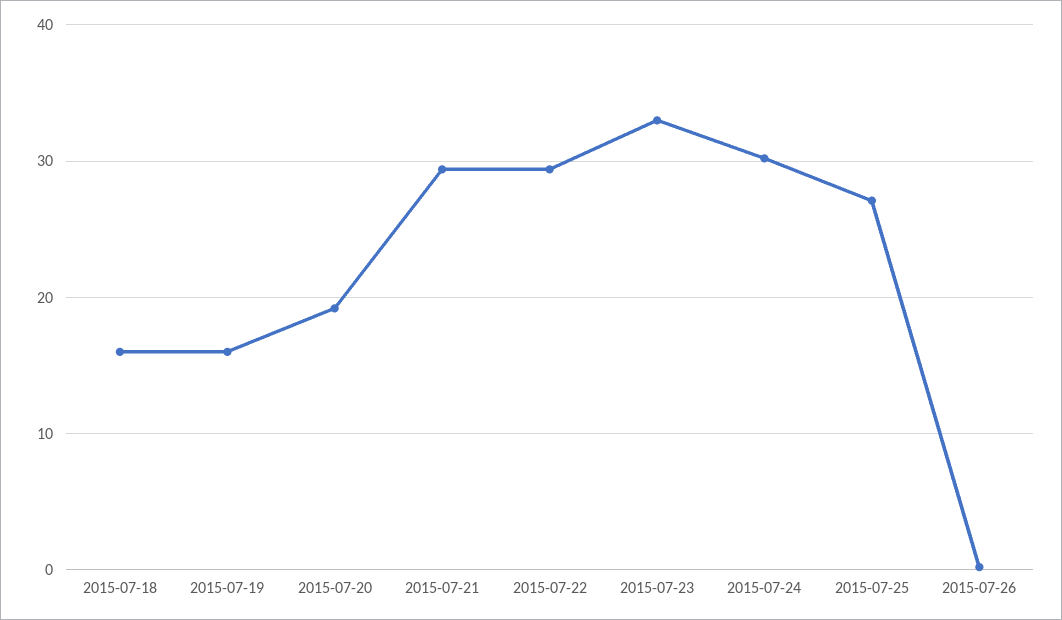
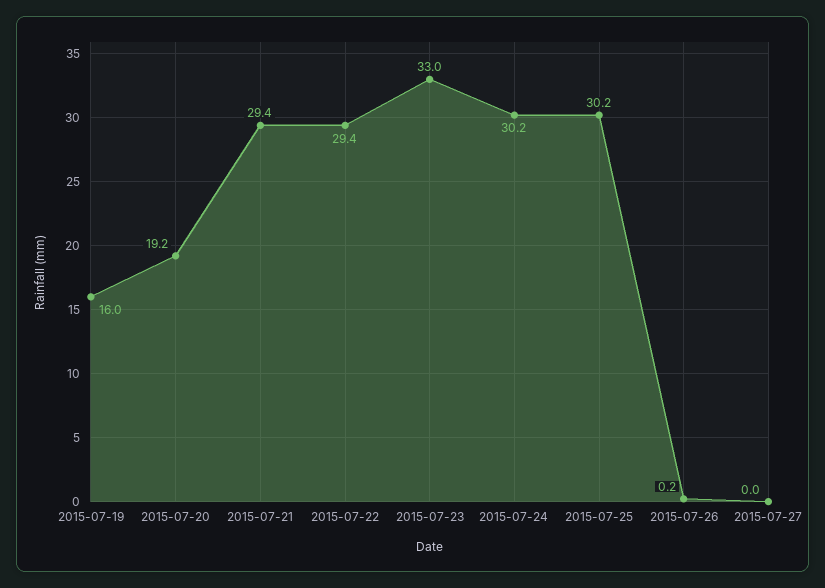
2015-07-18: 16 -> none
2015-07-25: 27 -> 30.2
2015-07-27: none -> 0

